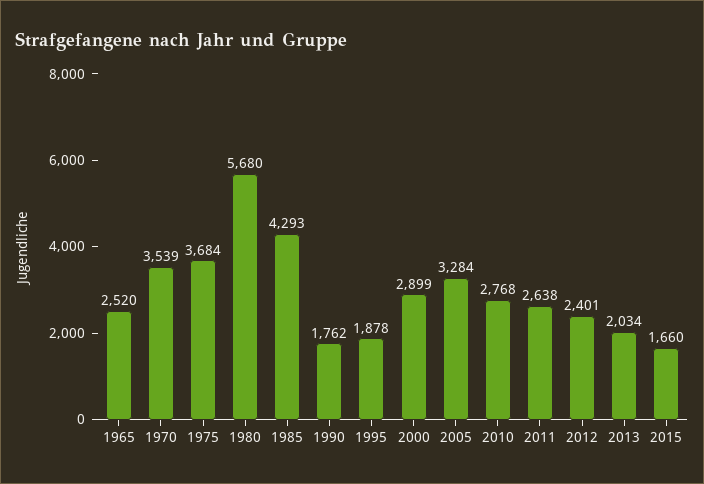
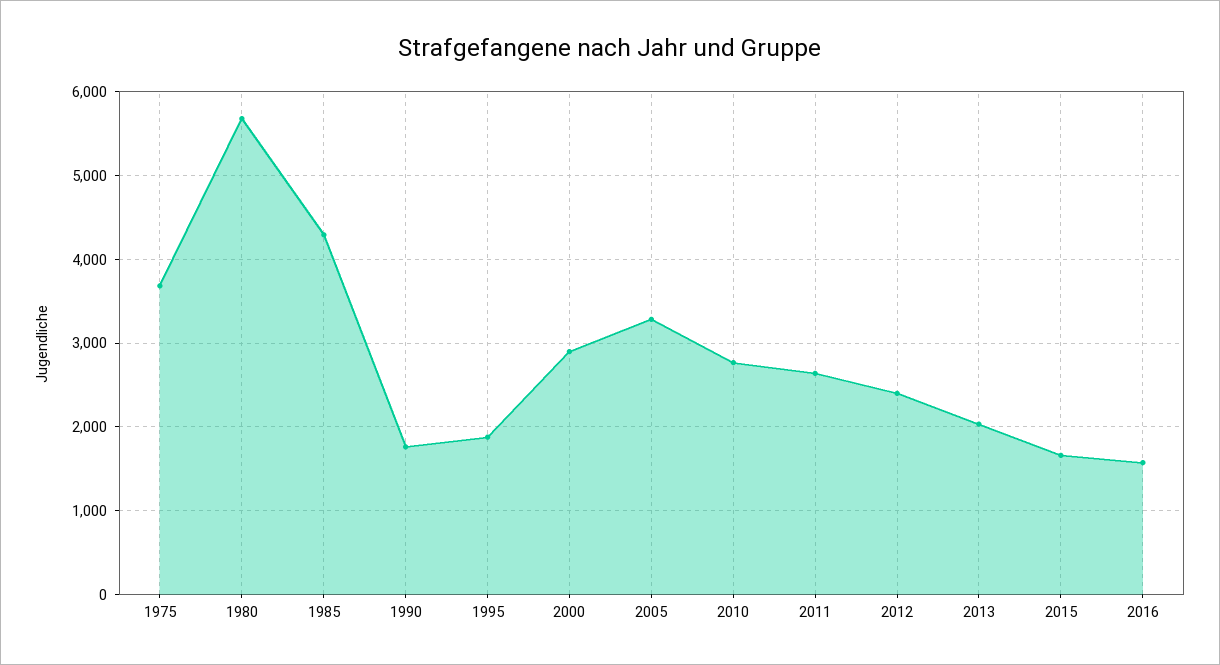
1965: 2520 -> none
1970: 3539 -> none
2016: none -> 1600

